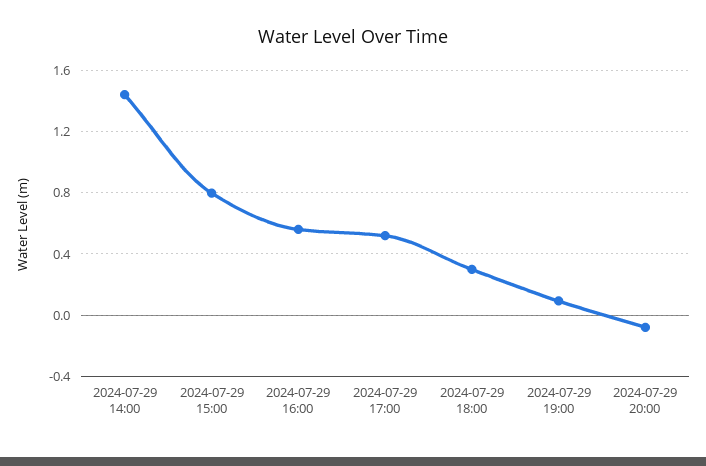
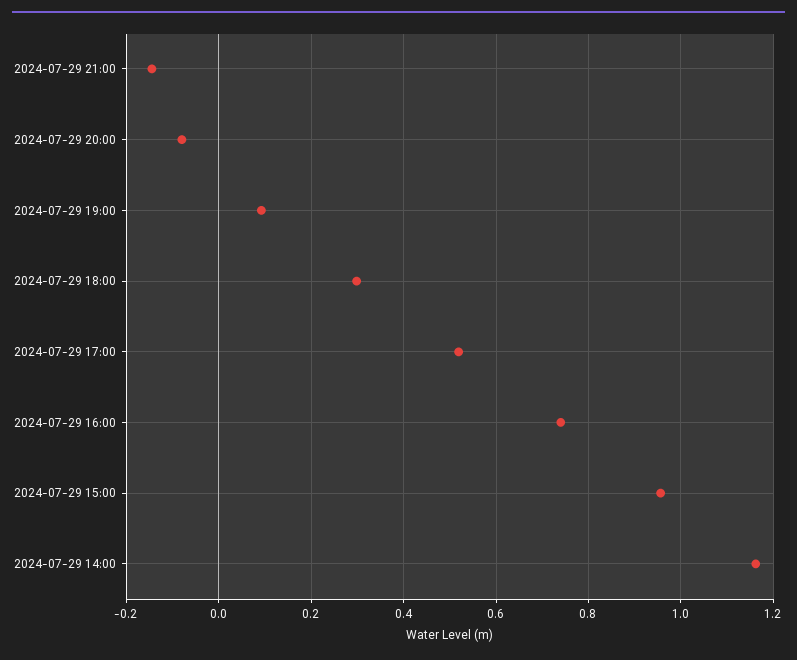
2024-07-29 14:00: 1.45 -> 1.16
2024-07-29 15:00: 0.8 -> 0.96
2024-07-29 16:00: 0.55 -> 0.74
2024-07-29 21:00: none -> -0.14

